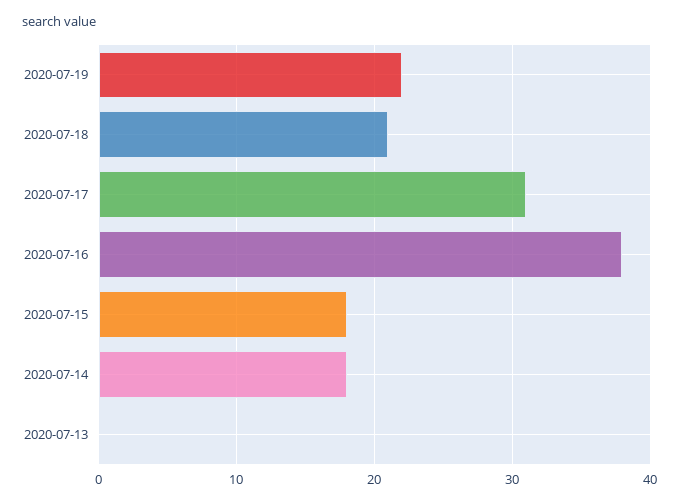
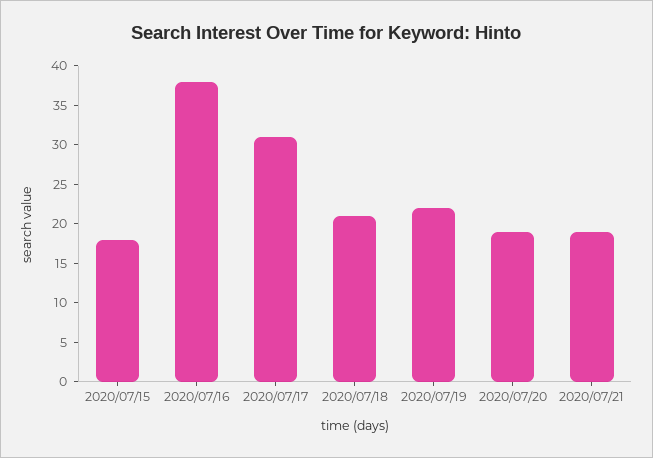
2020-07-14: 18 -> none
2020-07-13: 0 -> none
2020/07/20: none -> 20
2020/07/21: none -> 20

